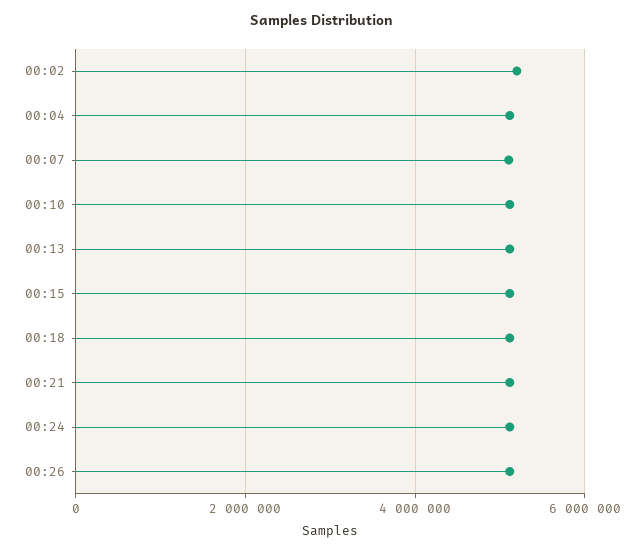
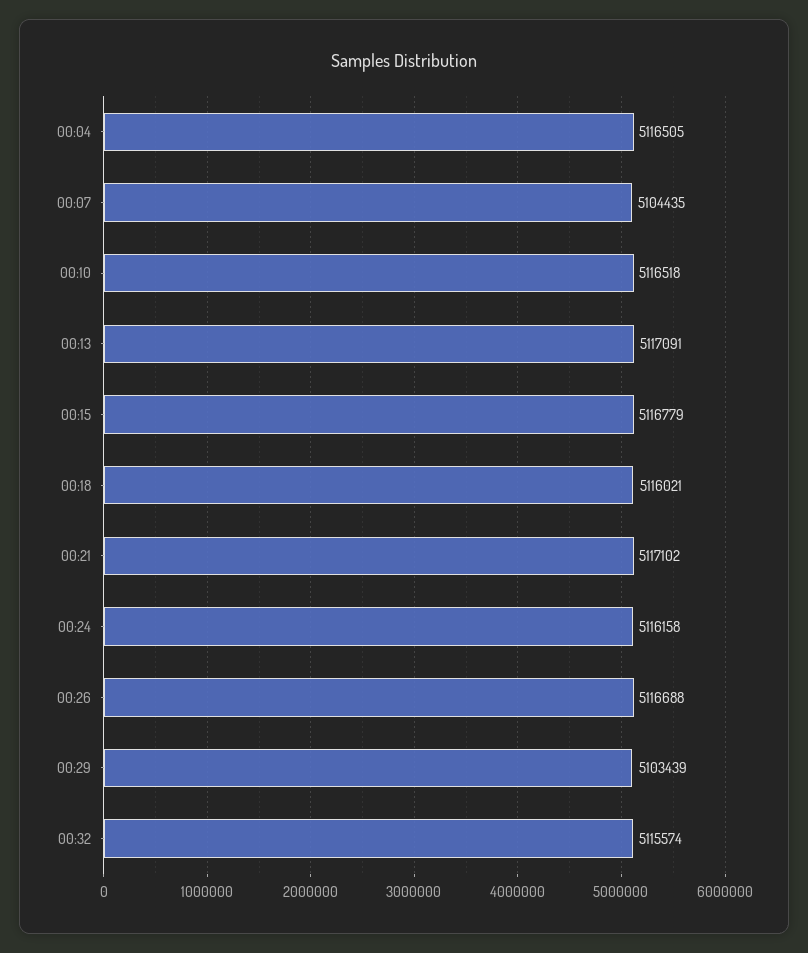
00:02: 5200000 -> none
00:29: none -> 5103439
00:32: none -> 5115574

